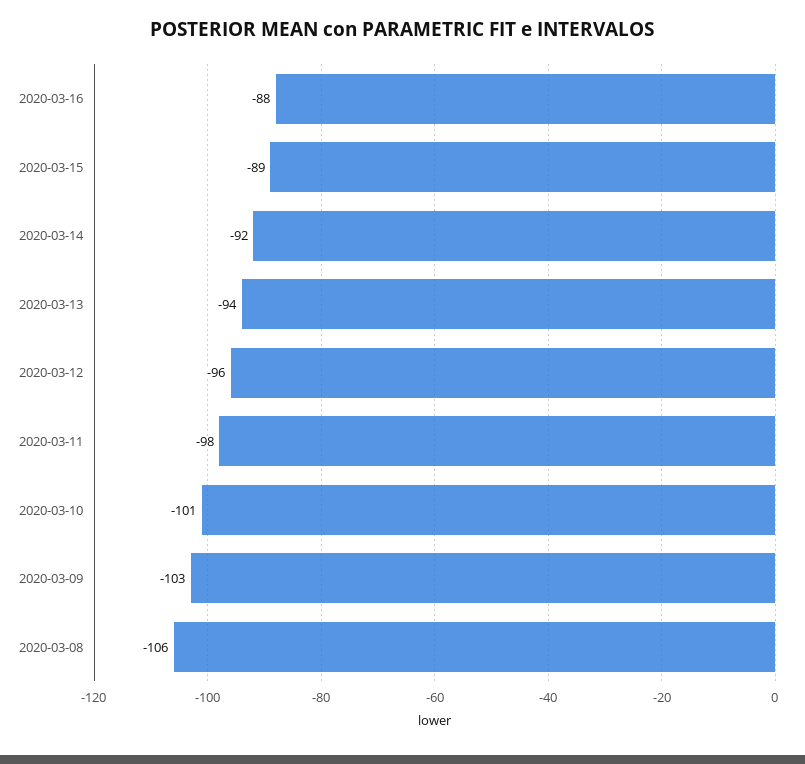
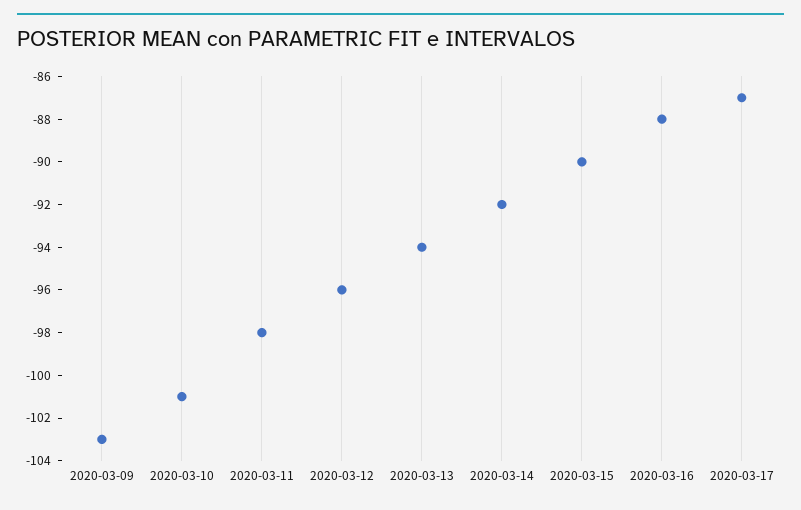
2020-03-15: -89 -> -90
2020-03-08: -106 -> none
2020-03-17: none -> -87

